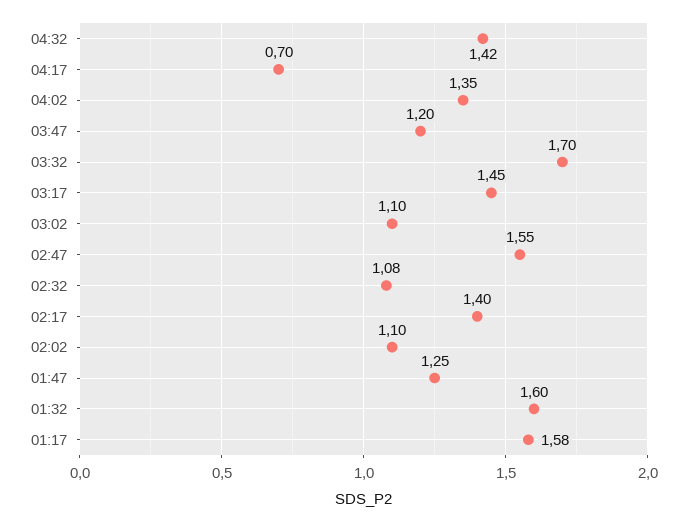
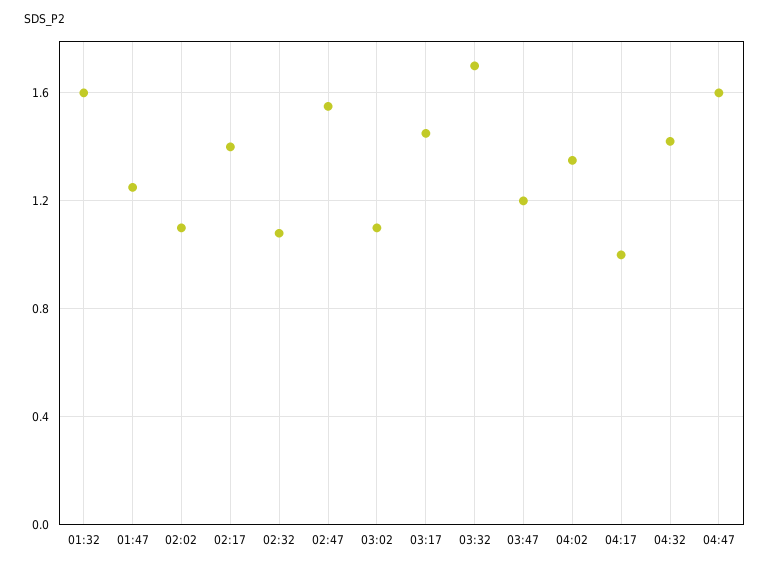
04:17: 0.7 -> 1
01:17: 1.58 -> none
04:47: none -> 1.6

